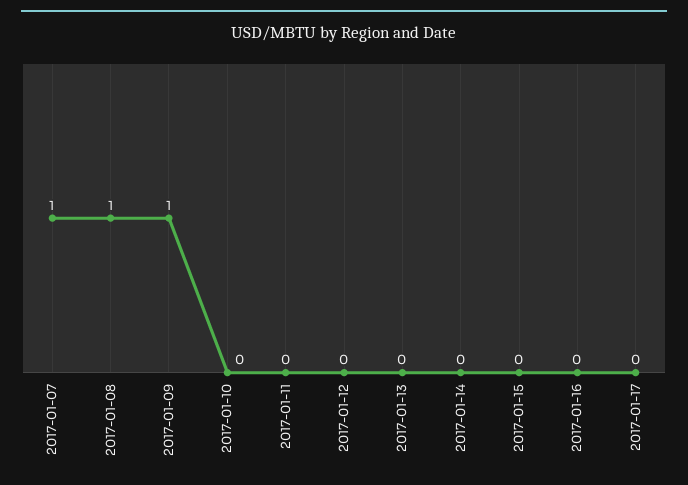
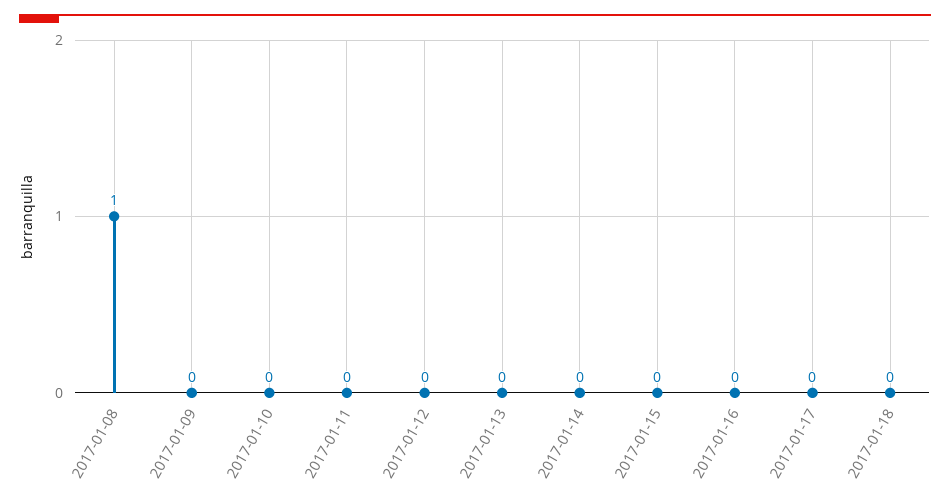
2017-01-07: 1 -> none
2017-01-09: 1 -> 0
2017-01-18: none -> 0

